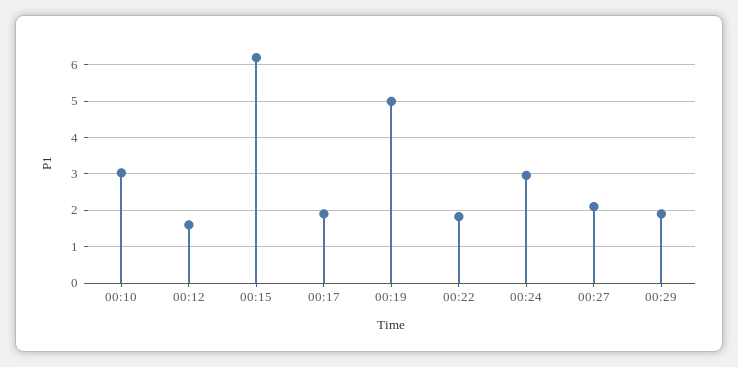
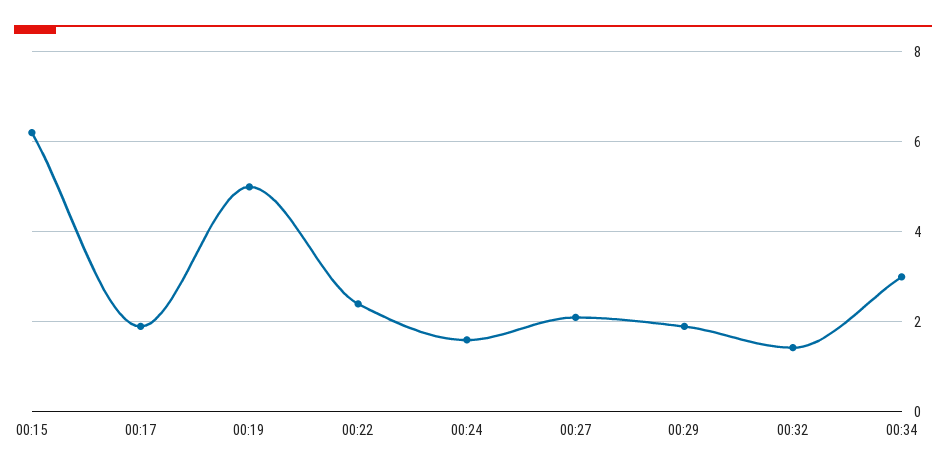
00:10: 3 -> none
00:12: 1.6 -> none
00:22: 1.8 -> 2.4
00:24: 3 -> 1.6
00:32: none -> 1.4
00:34: none -> 3

